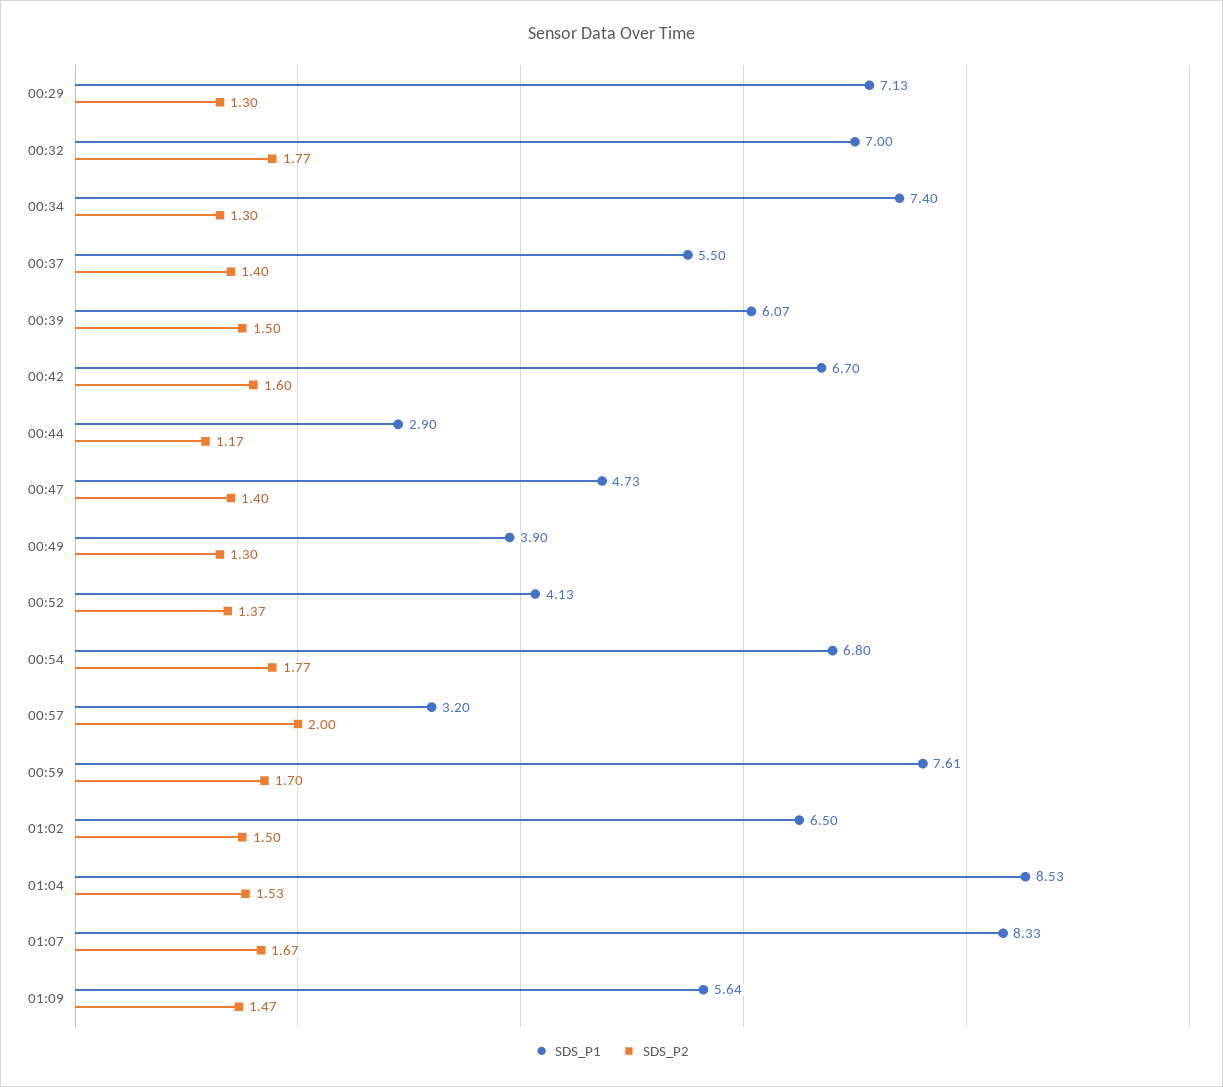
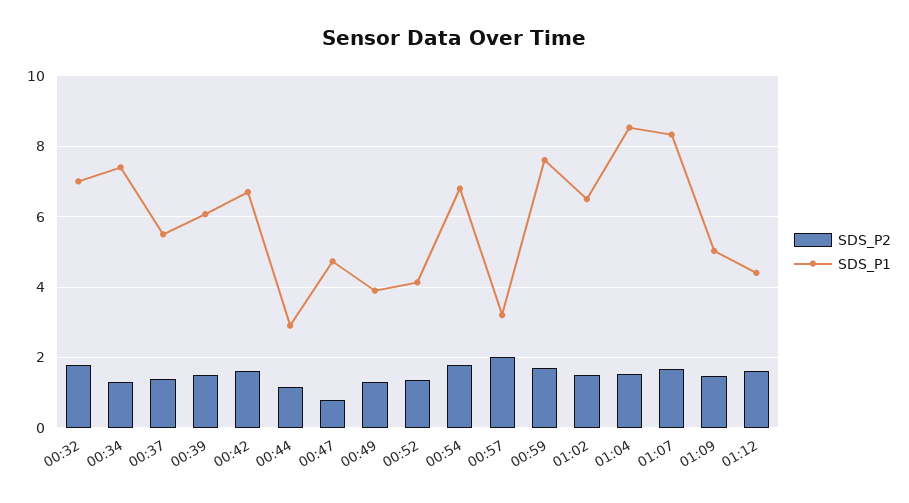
SDS_P1, 00:29: 7.13 -> none
SDS_P2, 00:29: 1.3 -> none
SDS_P2, 00:47: 1.4 -> 0.8
SDS_P1, 01:09: 5.64 -> 5
SDS_P2, 01:12: none -> 1.6
SDS_P1, 01:12: none -> 4.4

